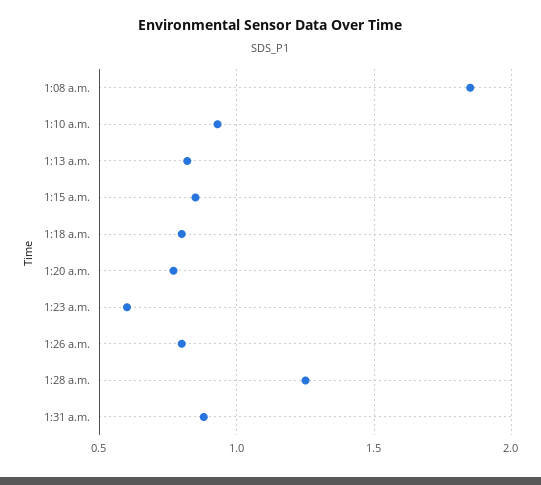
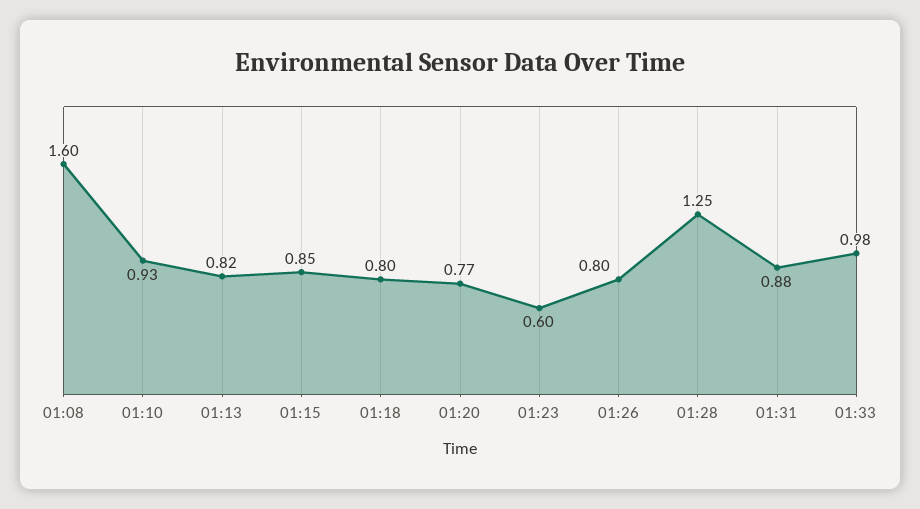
1:08 a.m.: 1.85 -> 1.6
01:33: none -> 0.98

